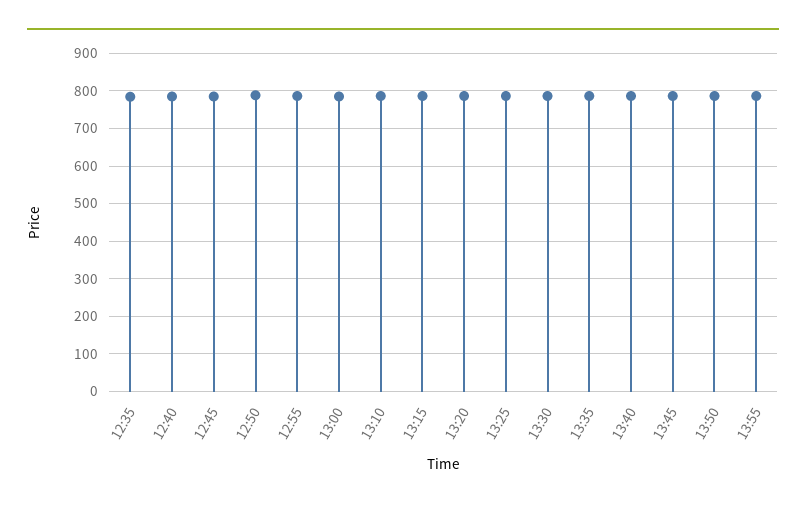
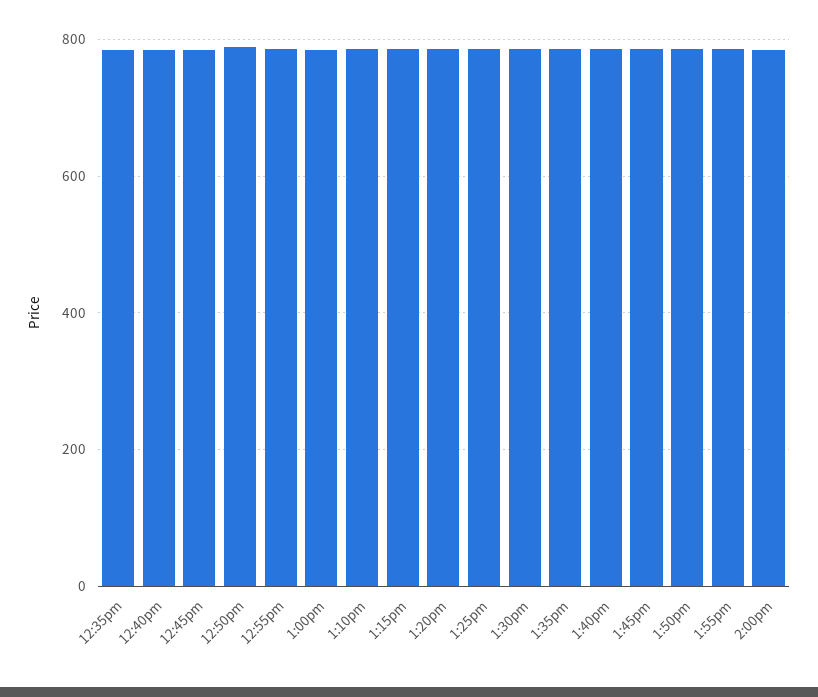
2:00pm: none -> 780

